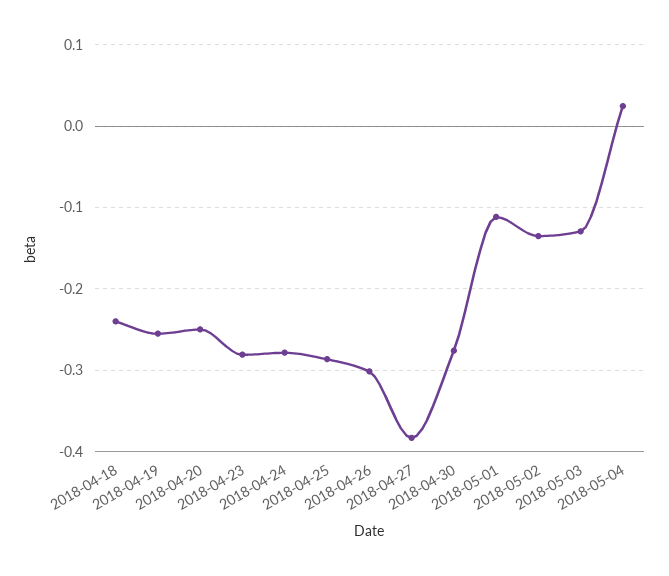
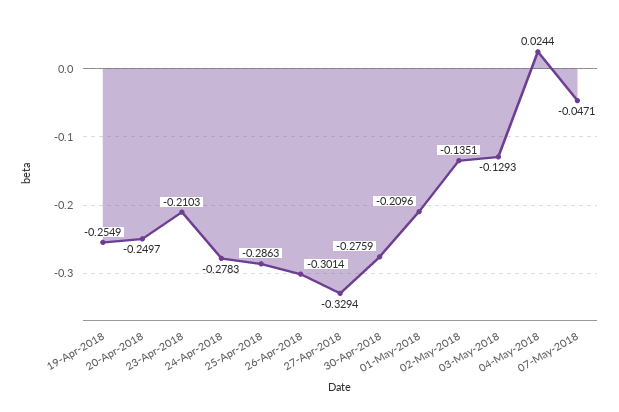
2018-04-18: -0.24 -> none
2018-04-23: -0.28 -> -0.2103
2018-04-27: -0.38 -> -0.3294
2018-05-01: -0.11 -> -0.2096
07-May-2018: none -> -0.0471

